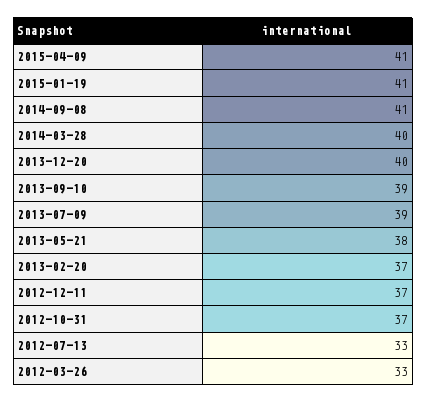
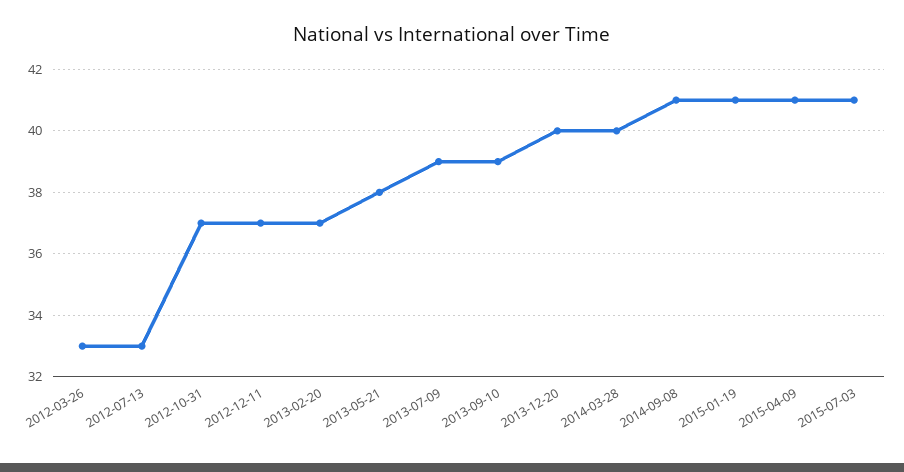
2015-07-03: none -> 41

